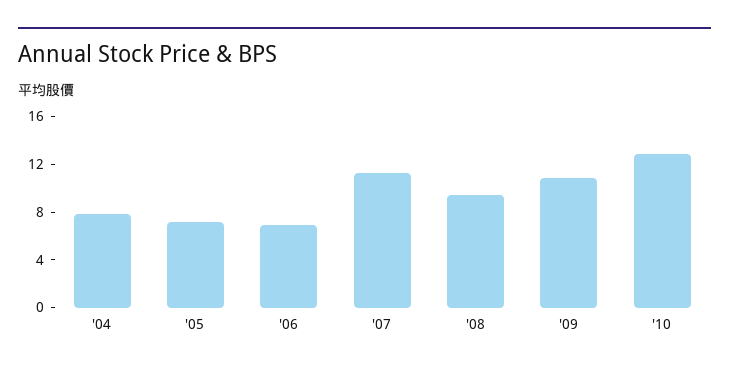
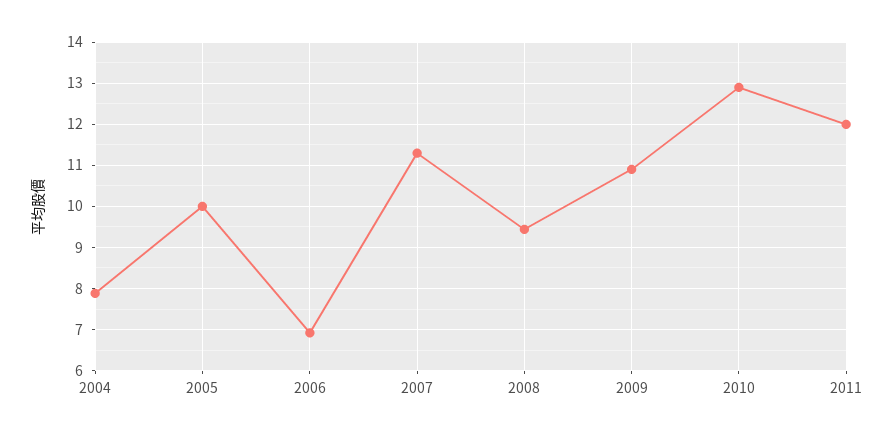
'05: 7 -> 10
2011: none -> 12

